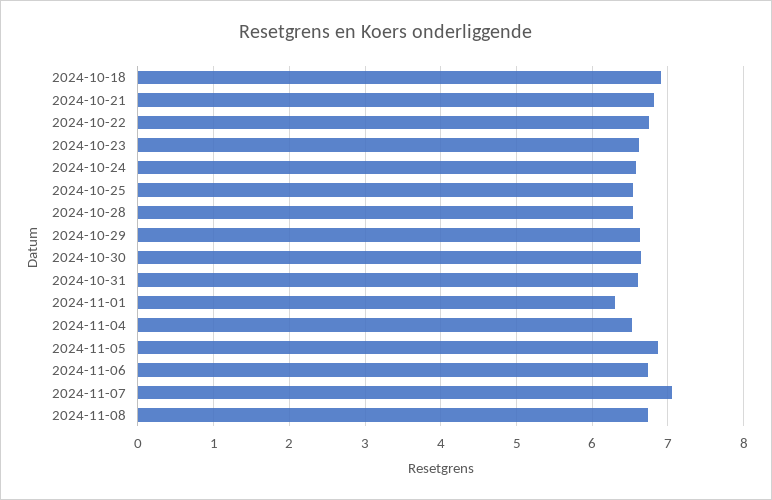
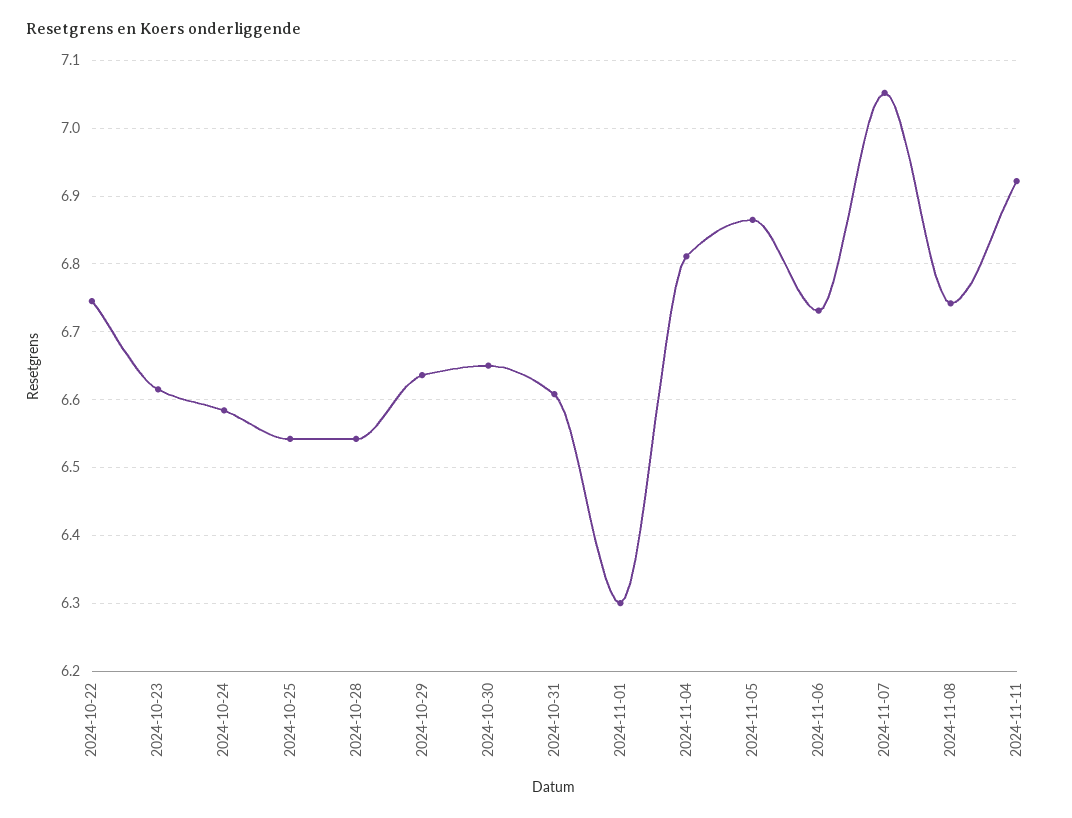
2024-10-18: 6.9 -> none
2024-10-21: 6.8 -> none
2024-11-04: 6.5 -> 6.81
2024-11-11: none -> 6.92

